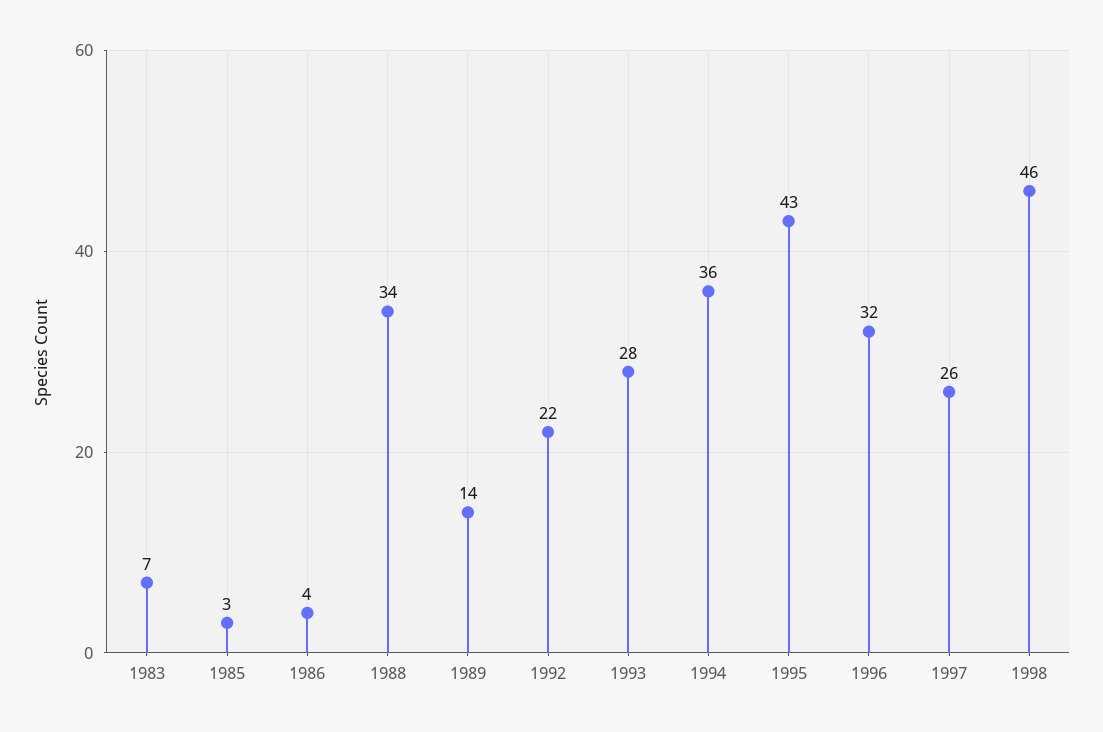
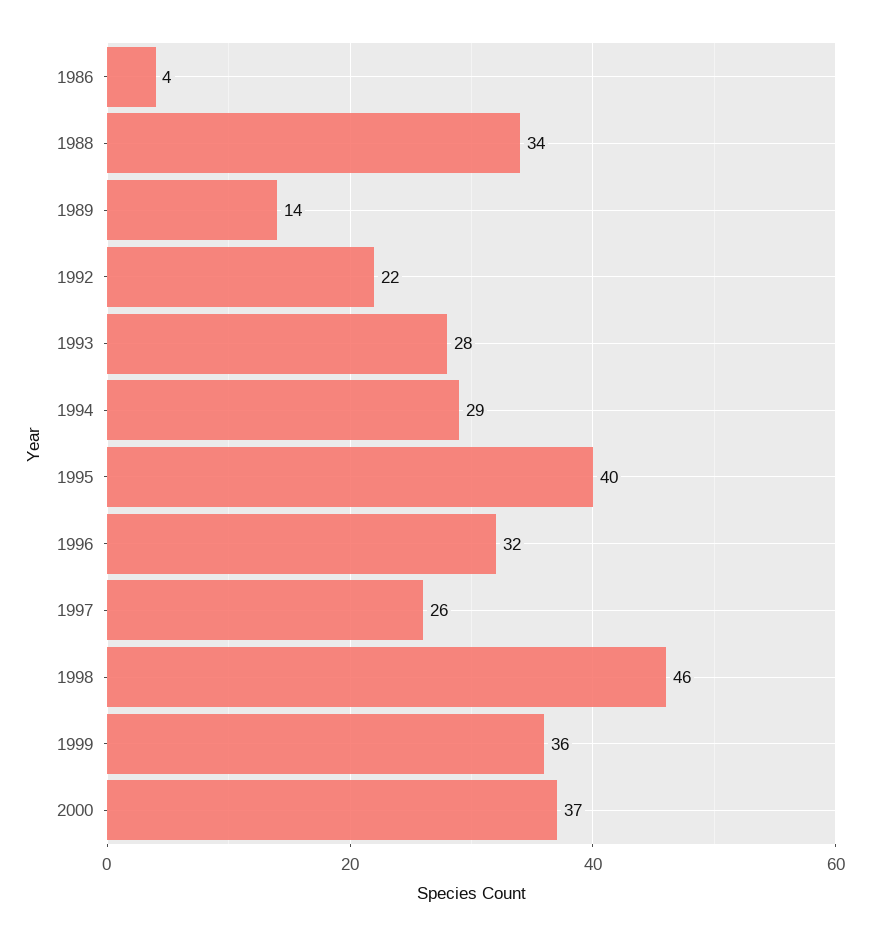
1983: 7 -> none
1985: 3 -> none
1994: 36 -> 29
1995: 43 -> 40
1999: none -> 36
2000: none -> 37

